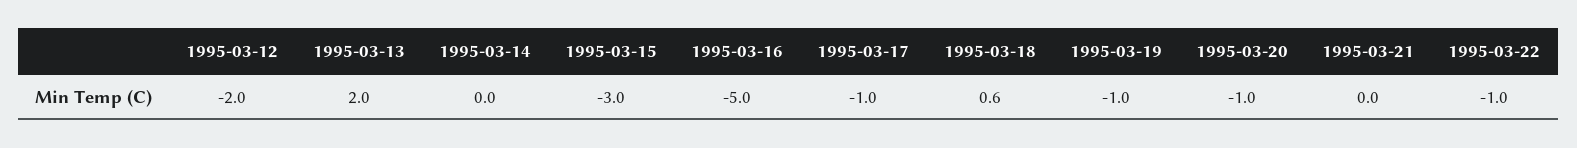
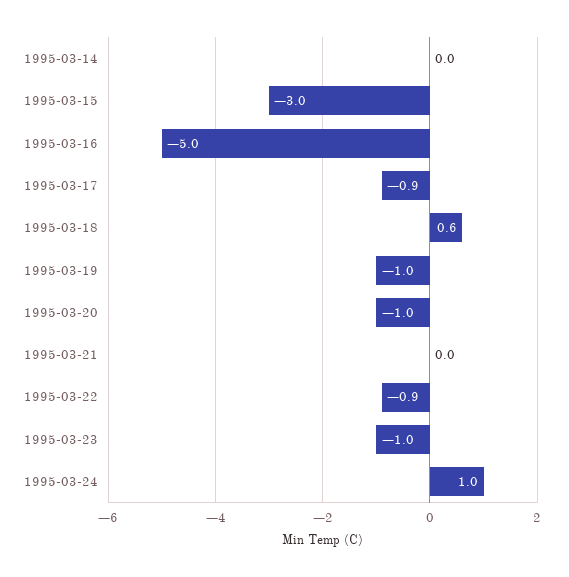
1995-03-12: -2 -> none
1995-03-13: 2 -> none
1995-03-17: -1 -> -0.9
1995-03-22: -1 -> -0.9
1995-03-23: none -> -1
1995-03-24: none -> 1

